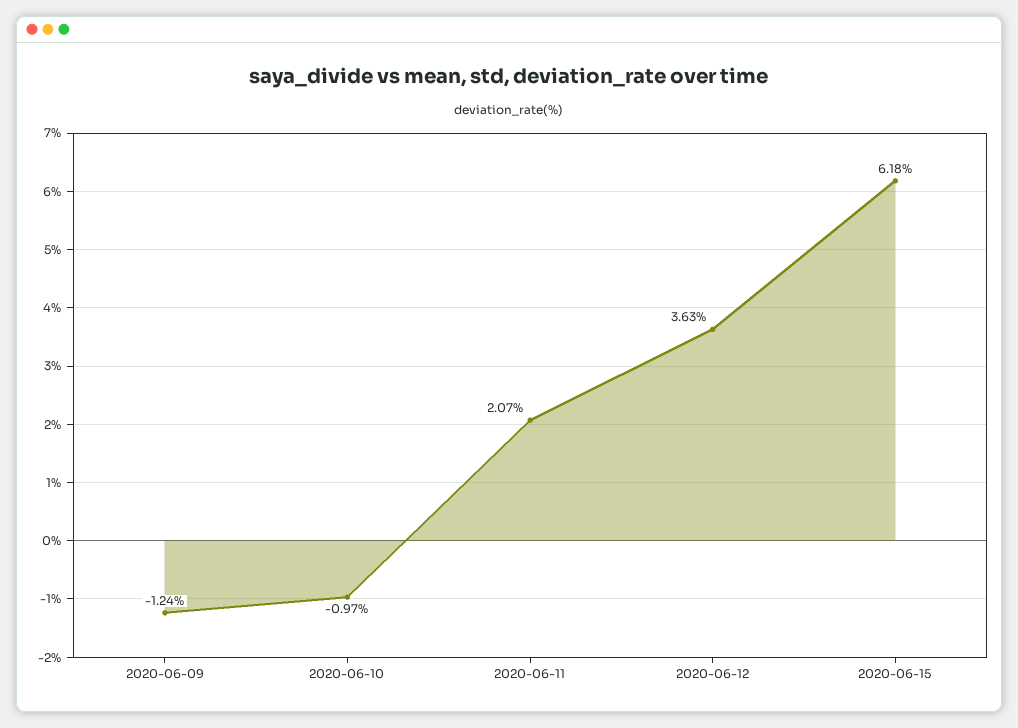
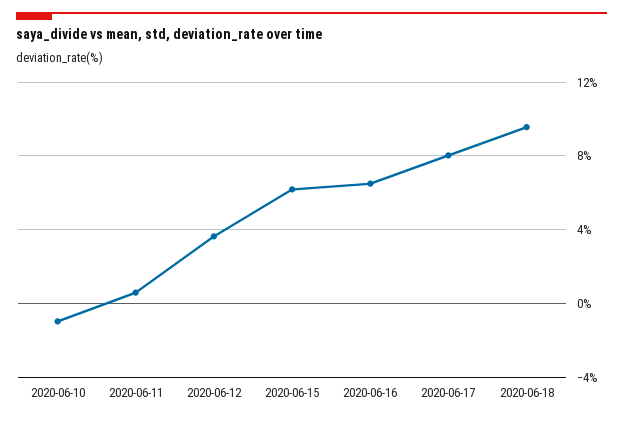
2020-06-09: -1.24 -> none
2020-06-11: 2.07 -> 0.5
2020-06-16: none -> 6.5
2020-06-17: none -> 8
2020-06-18: none -> 9.5

